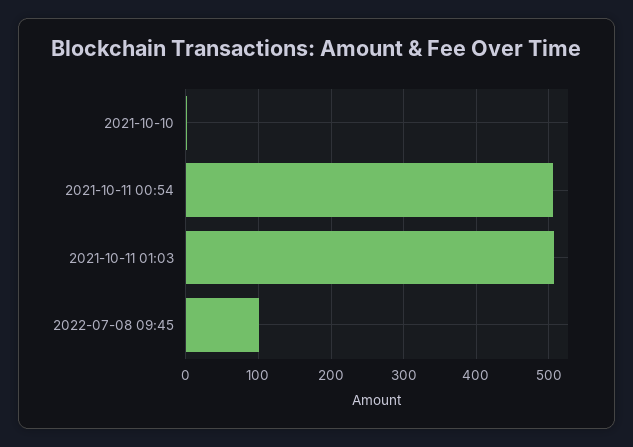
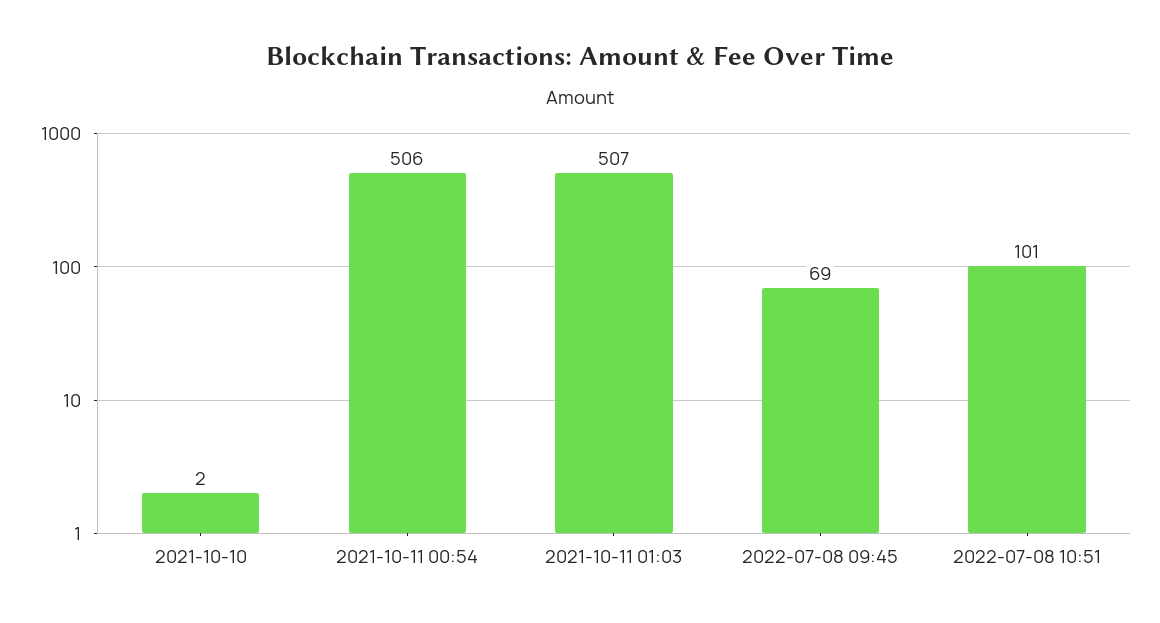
2022-07-08 09:45: 100 -> 69
2022-07-08 10:51: none -> 101

